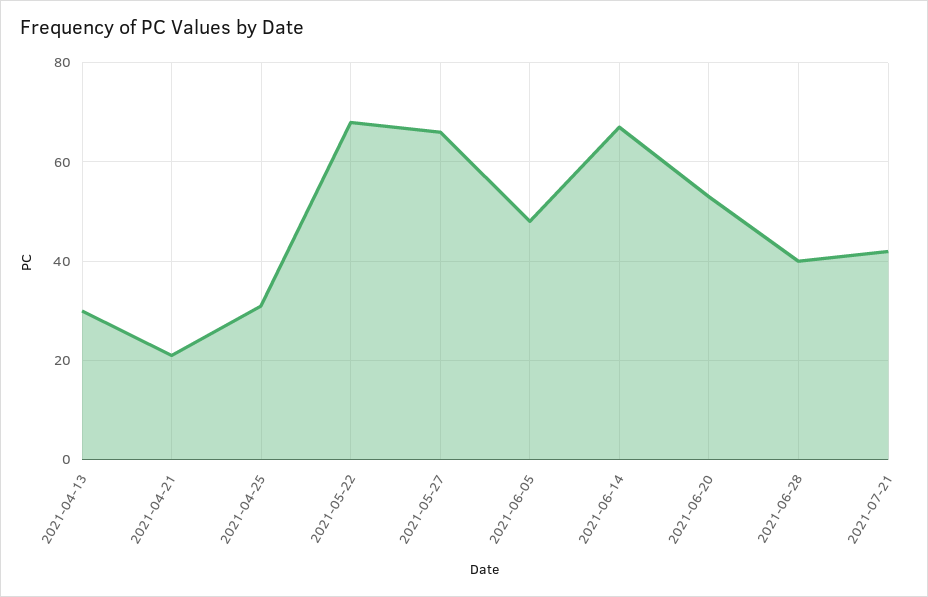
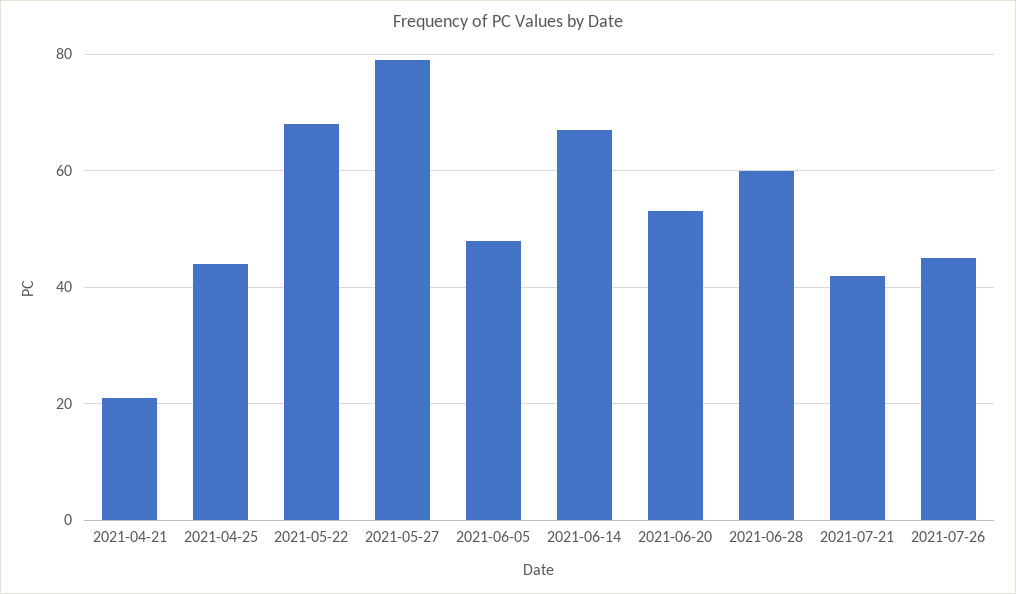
2021-04-13: 30 -> none
2021-04-25: 30 -> 45
2021-05-27: 65 -> 80
2021-06-28: 40 -> 60
2021-07-26: none -> 45

